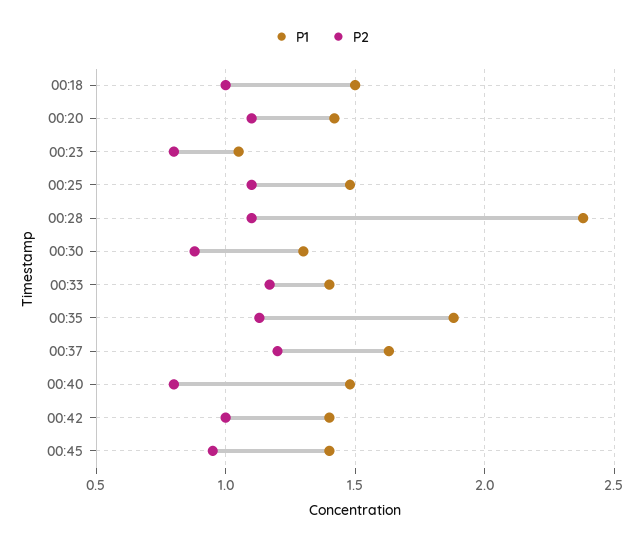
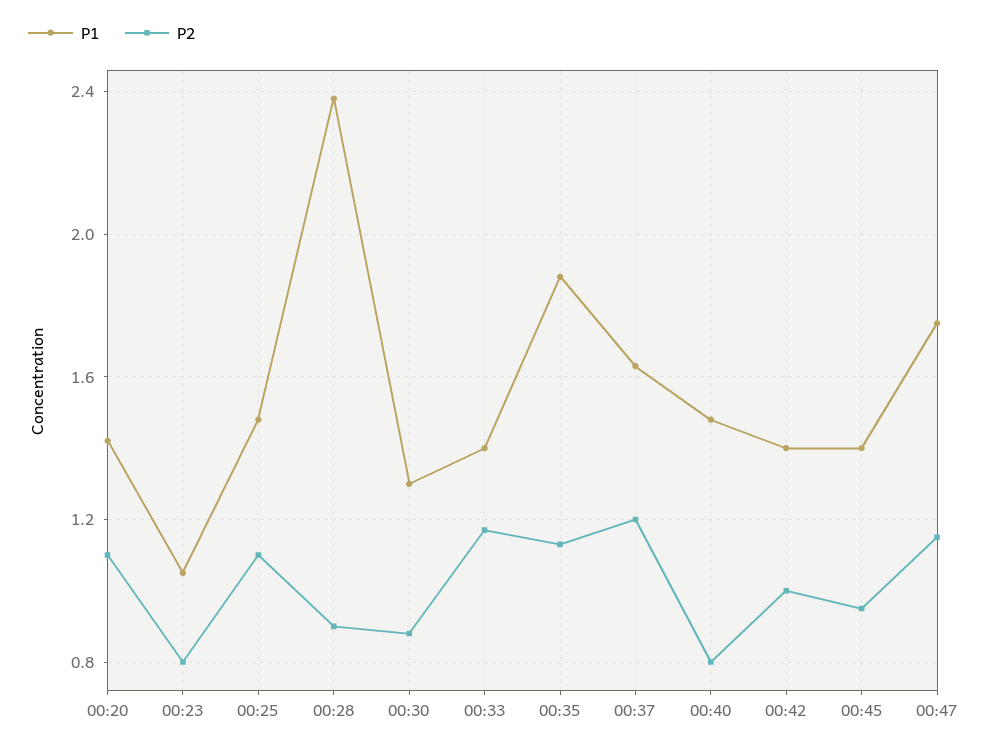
P1, 00:18: 1.5 -> none
P2, 00:18: 1 -> none
P2, 00:28: 1.1 -> 0.9
P1, 00:47: none -> 1.75
P2, 00:47: none -> 1.15

